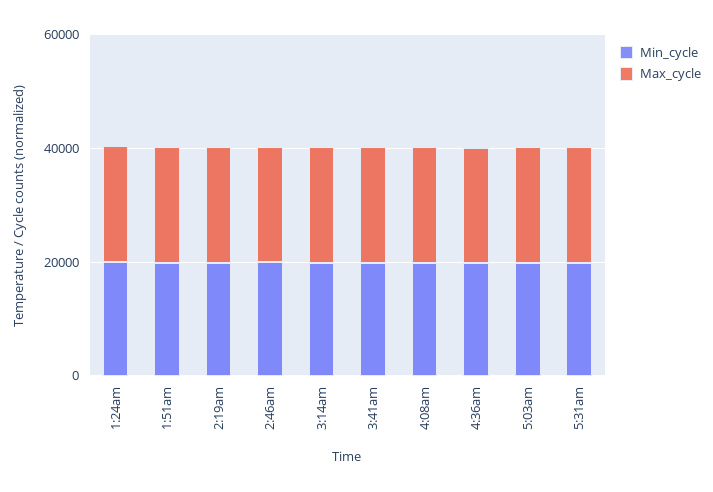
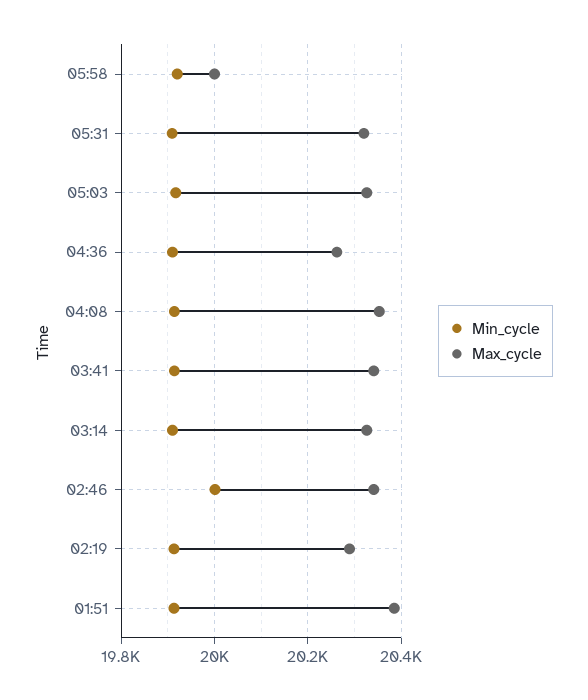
Min_cycle, 1:24am: 20000 -> none
Max_cycle, 1:24am: 20000 -> none
Min_cycle, 05:58: none -> 19920
Max_cycle, 05:58: none -> 20000

